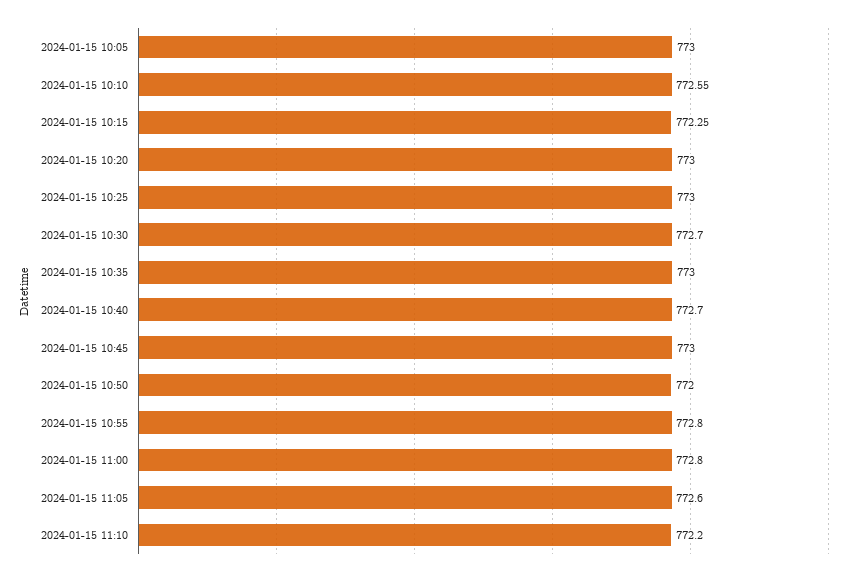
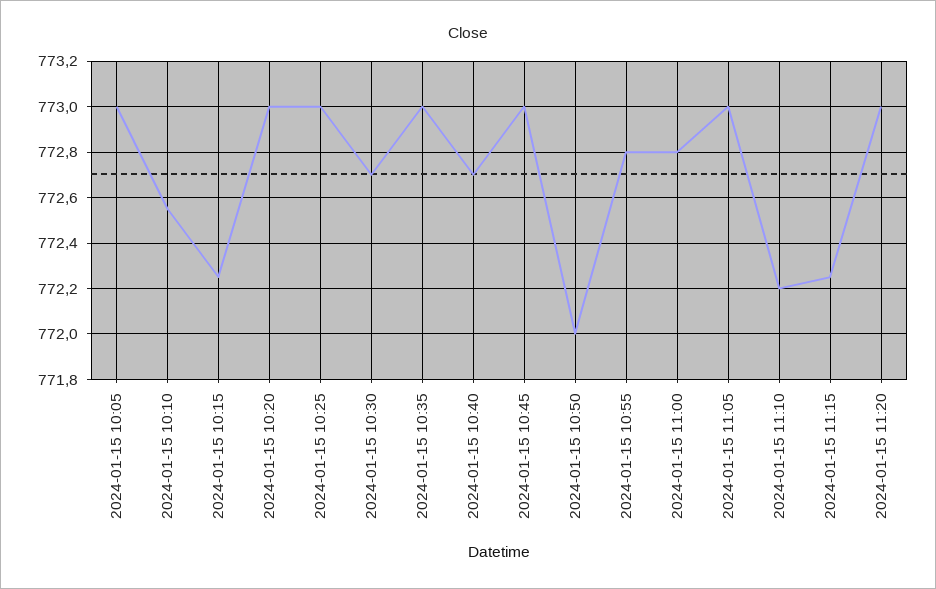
2024-01-15 11:05: 772.6 -> 773
2024-01-15 11:15: none -> 772.25
2024-01-15 11:20: none -> 773

